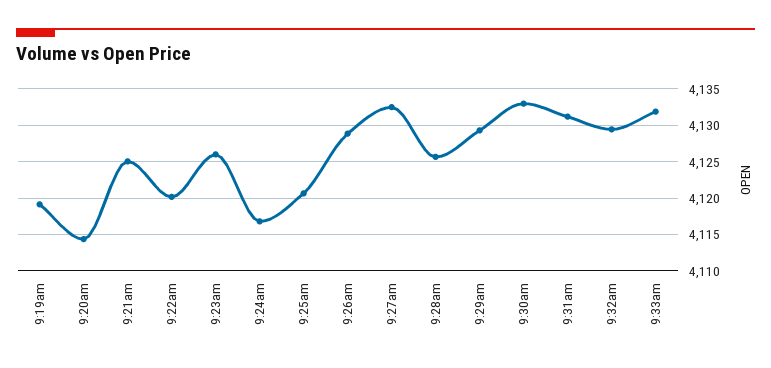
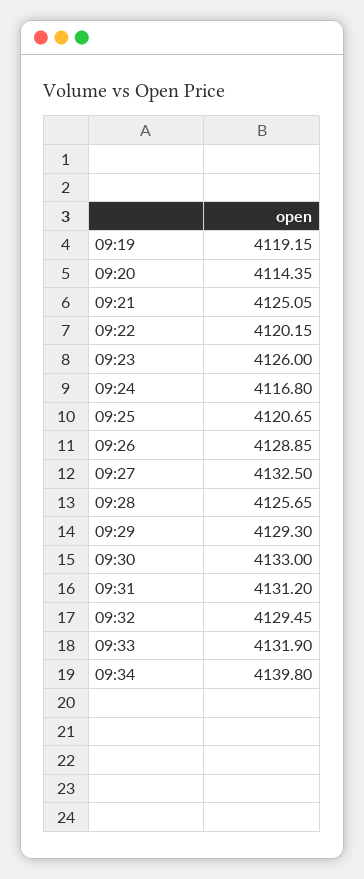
09:34: none -> 4139.8

